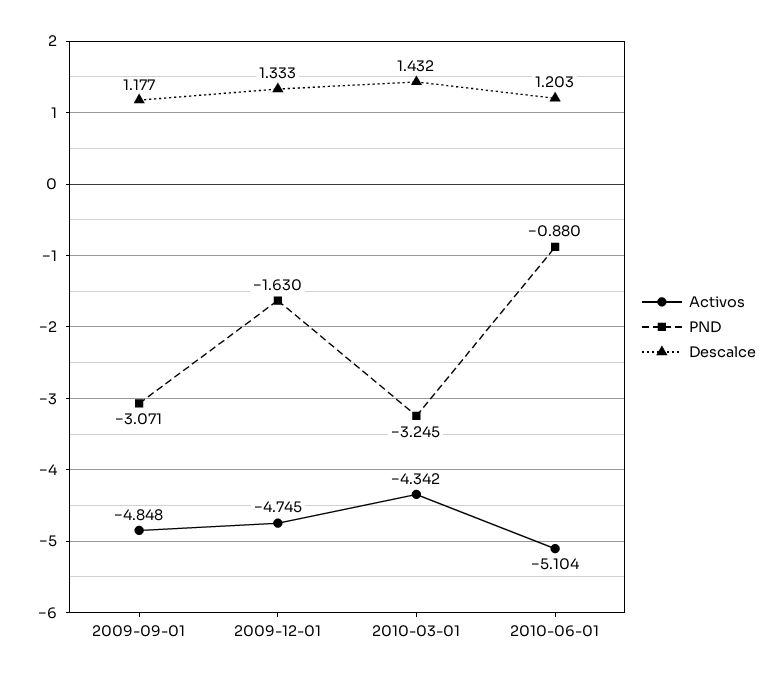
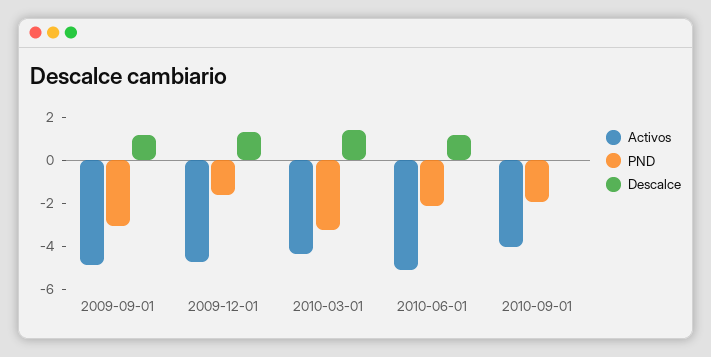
PND, 2010-06-01: -0.88 -> -2
Activos, 2010-09-01: none -> -4
PND, 2010-09-01: none -> -2
Descalce, 2010-09-01: none -> 0

